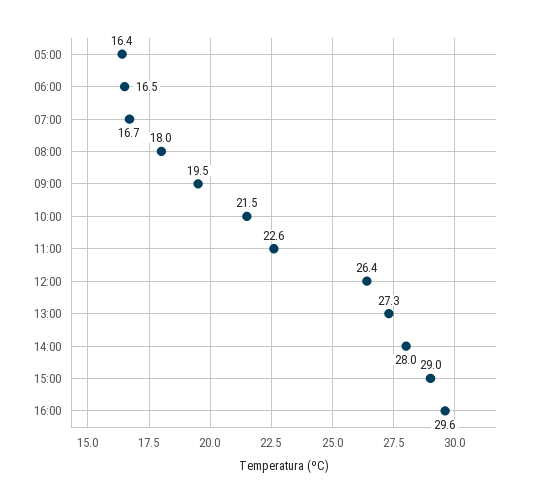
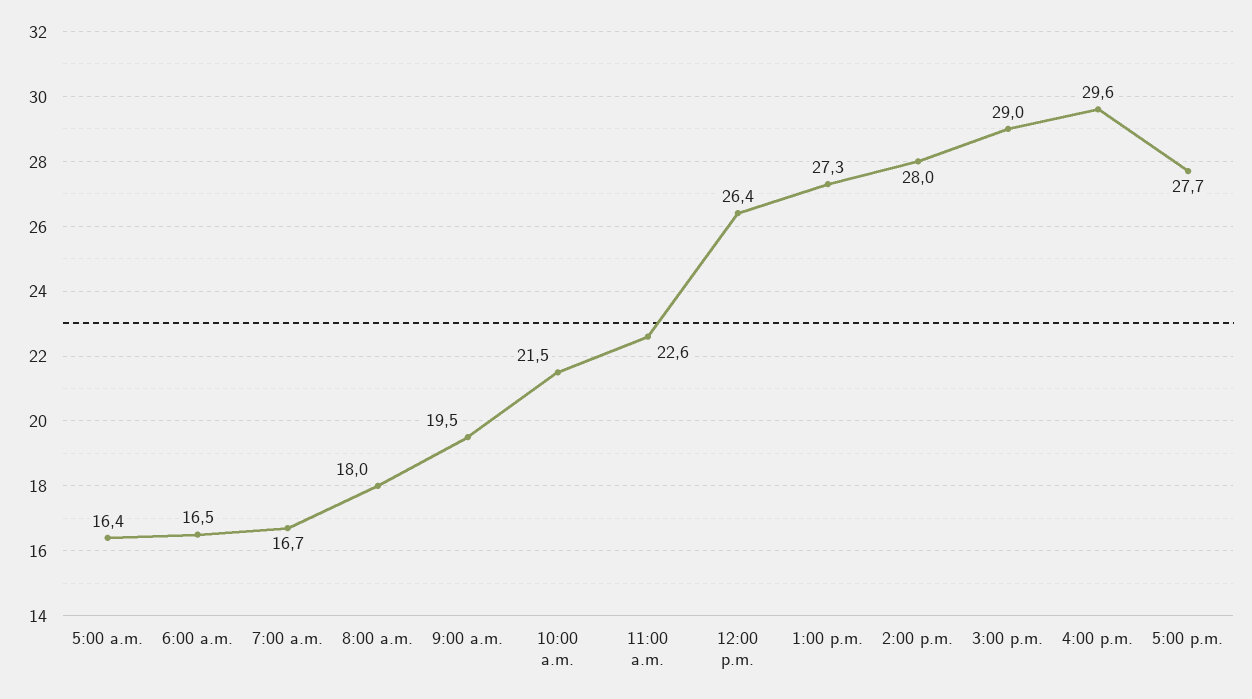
5:00 p.m.: none -> 27.7

